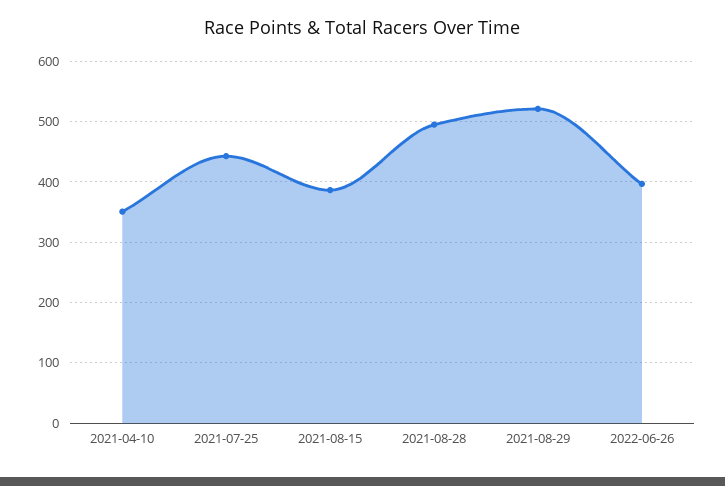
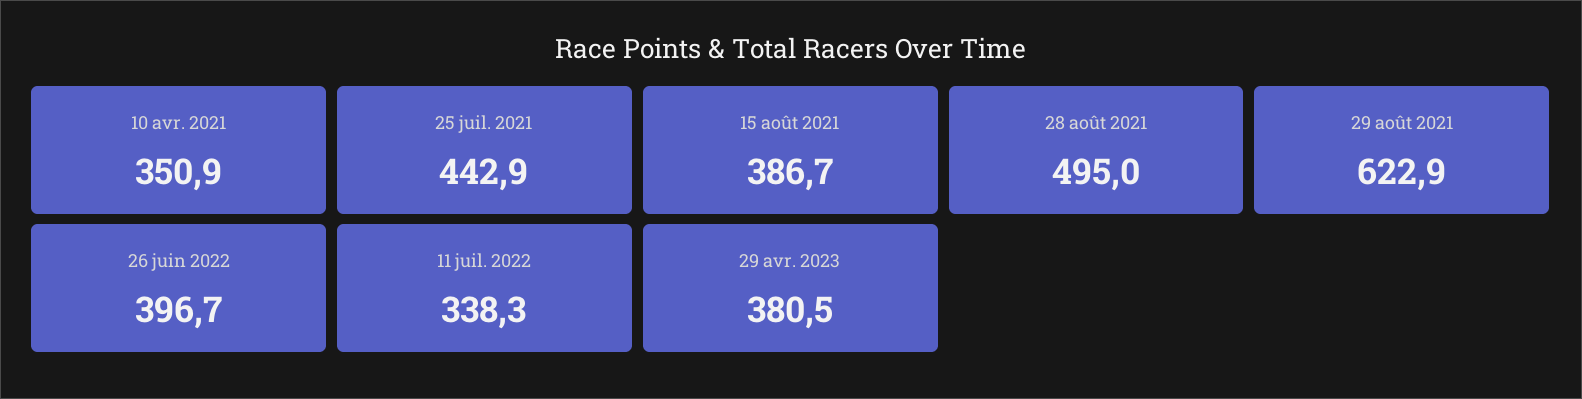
2021-08-29: 520 -> 622.9
11 juil. 2022: none -> 338.3
29 avr. 2023: none -> 380.5

